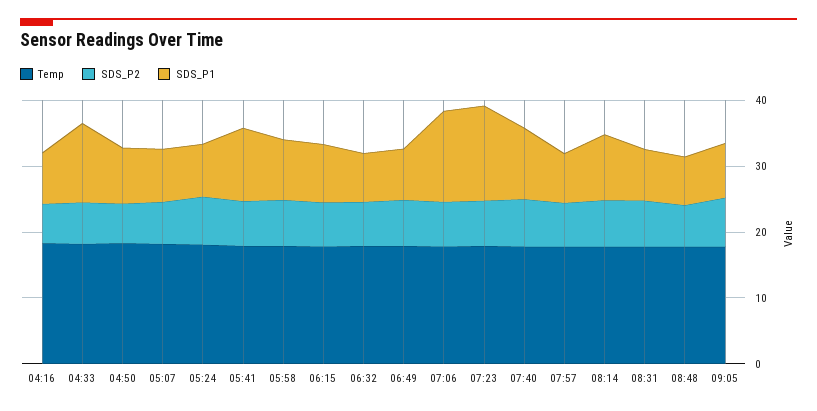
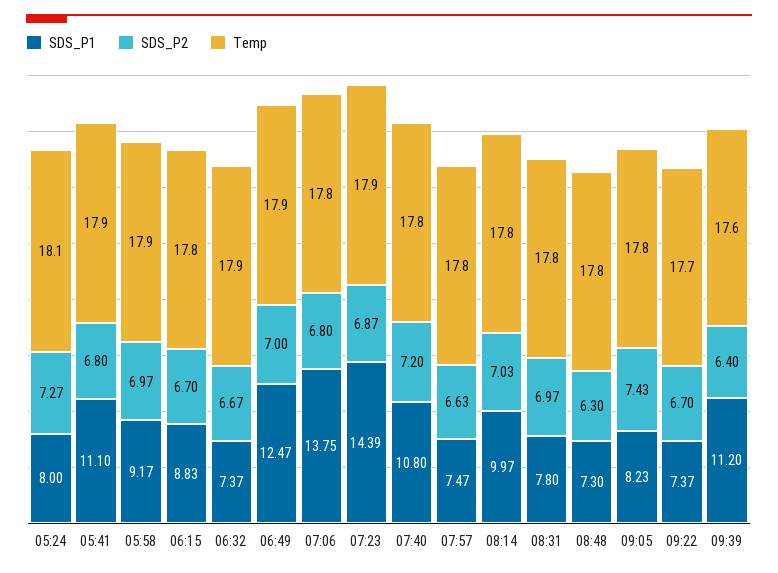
Temp, 04:16: 18 -> none
SDS_P2, 04:16: 6 -> none
SDS_P1, 04:16: 8 -> none
Temp, 04:33: 18 -> none
SDS_P2, 04:33: 6 -> none
SDS_P1, 04:33: 12 -> none
Temp, 04:50: 18 -> none
SDS_P2, 04:50: 6 -> none
SDS_P1, 04:50: 8 -> none
Temp, 05:07: 18 -> none
SDS_P2, 05:07: 6 -> none
SDS_P1, 05:07: 8 -> none
SDS_P1, 06:49: 8 -> 12.47
SDS_P1, 09:22: none -> 7.37
SDS_P2, 09:22: none -> 6.7
Temp, 09:22: none -> 17.7
SDS_P1, 09:39: none -> 11.2
SDS_P2, 09:39: none -> 6.4
Temp, 09:39: none -> 17.6

